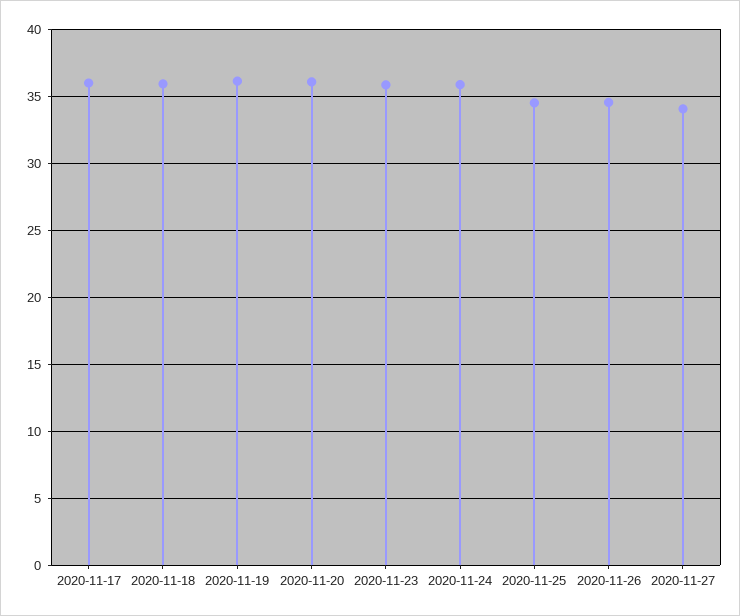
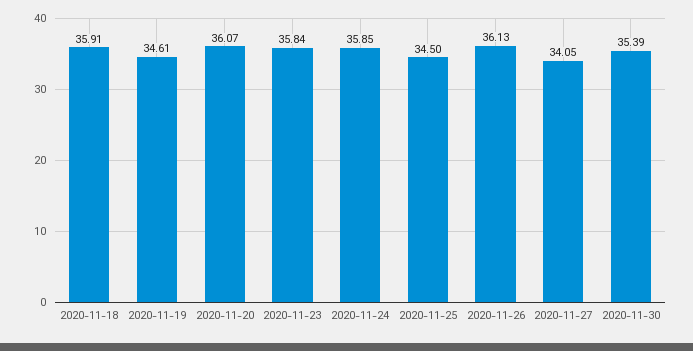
2020-11-17: 36 -> none
2020-11-19: 36 -> 34.61
2020-11-26: 34.5 -> 36.13
2020-11-30: none -> 35.39

